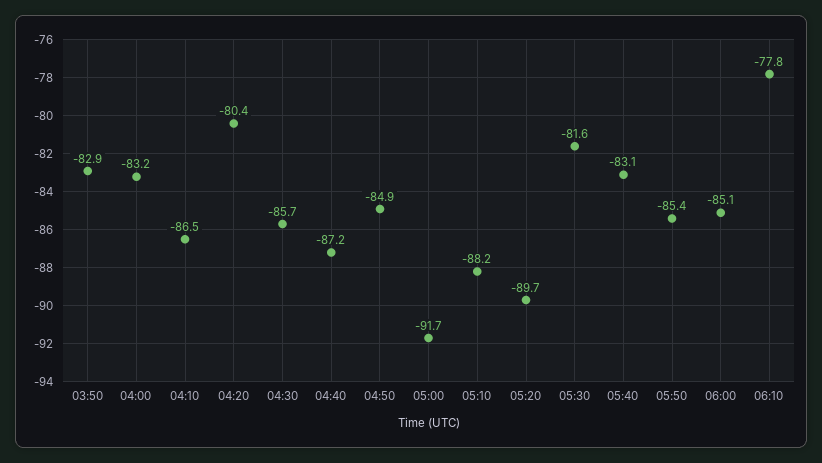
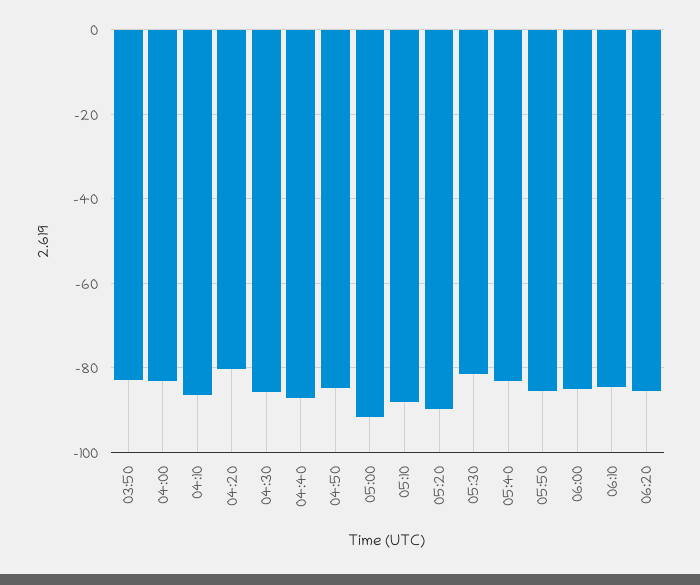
06:10: -77.8 -> -84
06:20: none -> -86

